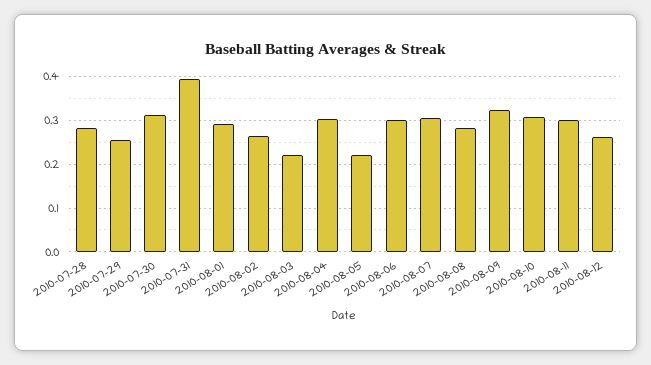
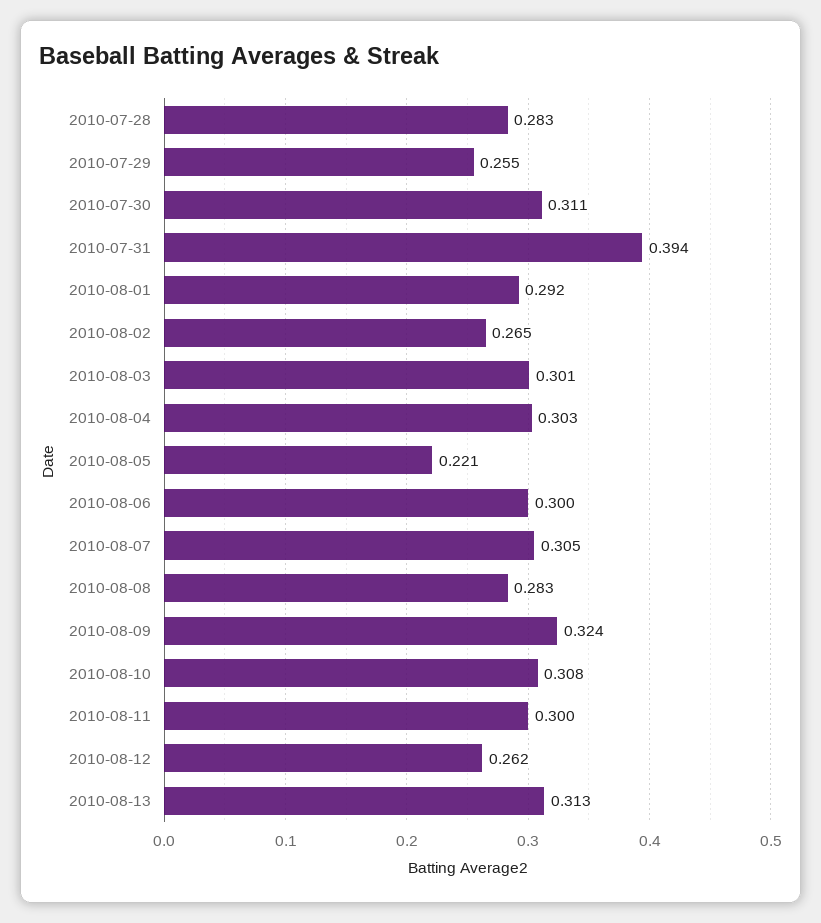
2010-08-03: 0.22 -> 0.301
2010-08-13: none -> 0.313

